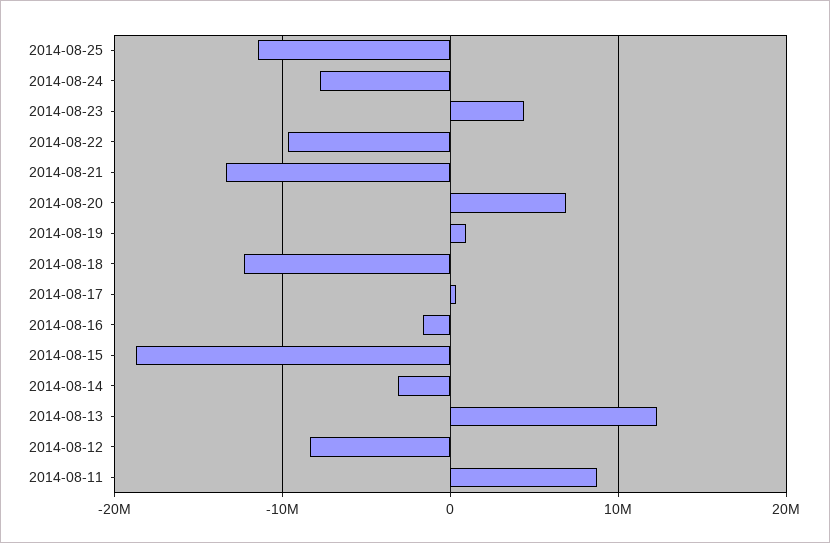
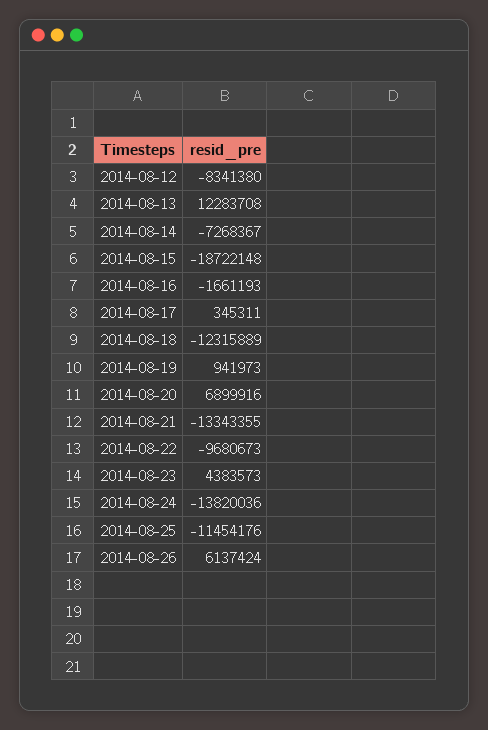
2014-08-24: -8000000 -> -13820036
2014-08-14: -3000000 -> -7268367
2014-08-11: 9000000 -> none
2014-08-26: none -> 6137424

